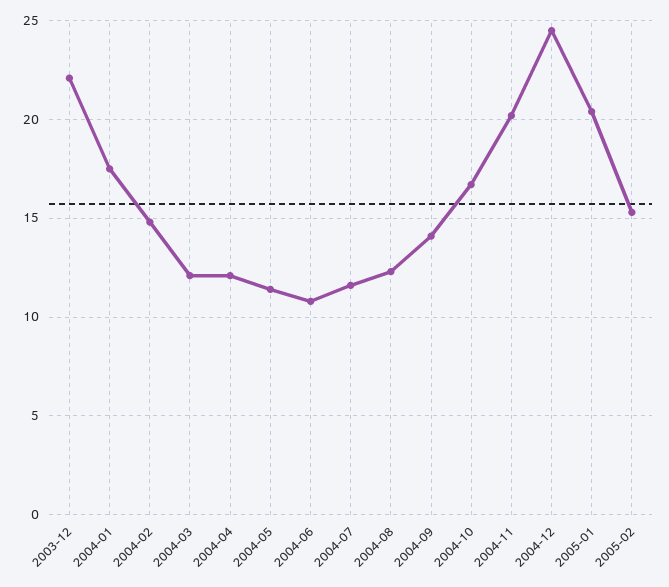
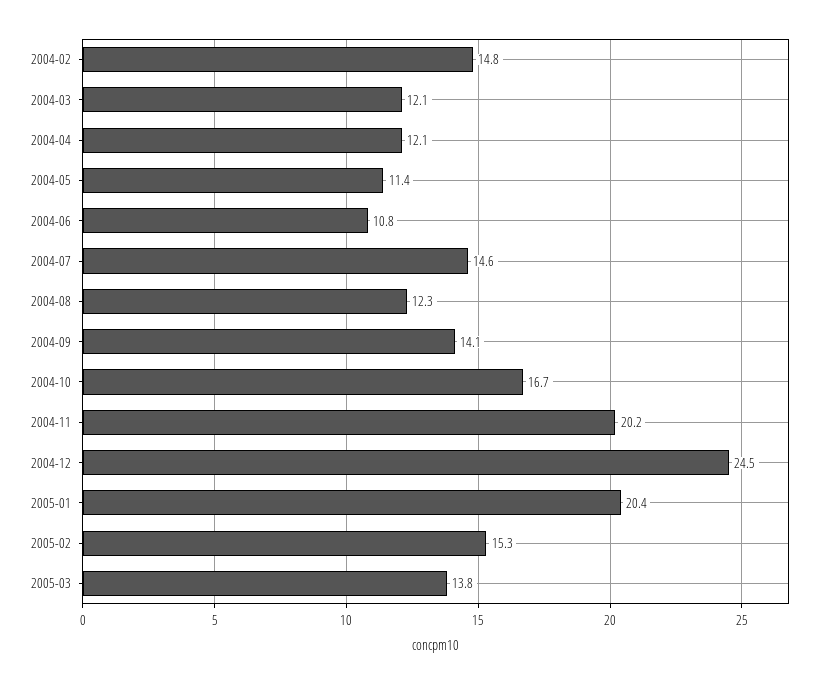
2003-12: 22 -> none
2004-01: 17.5 -> none
2004-07: 11.5 -> 14.6
2005-03: none -> 13.8

